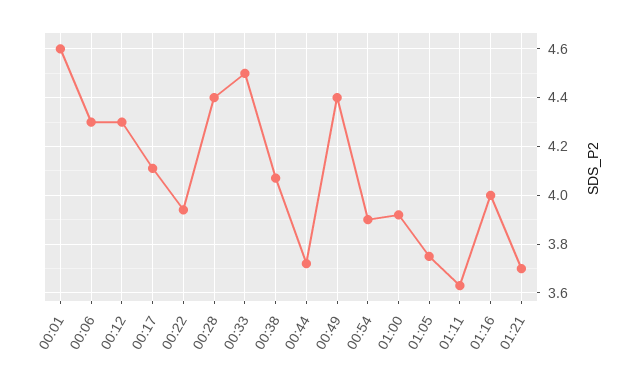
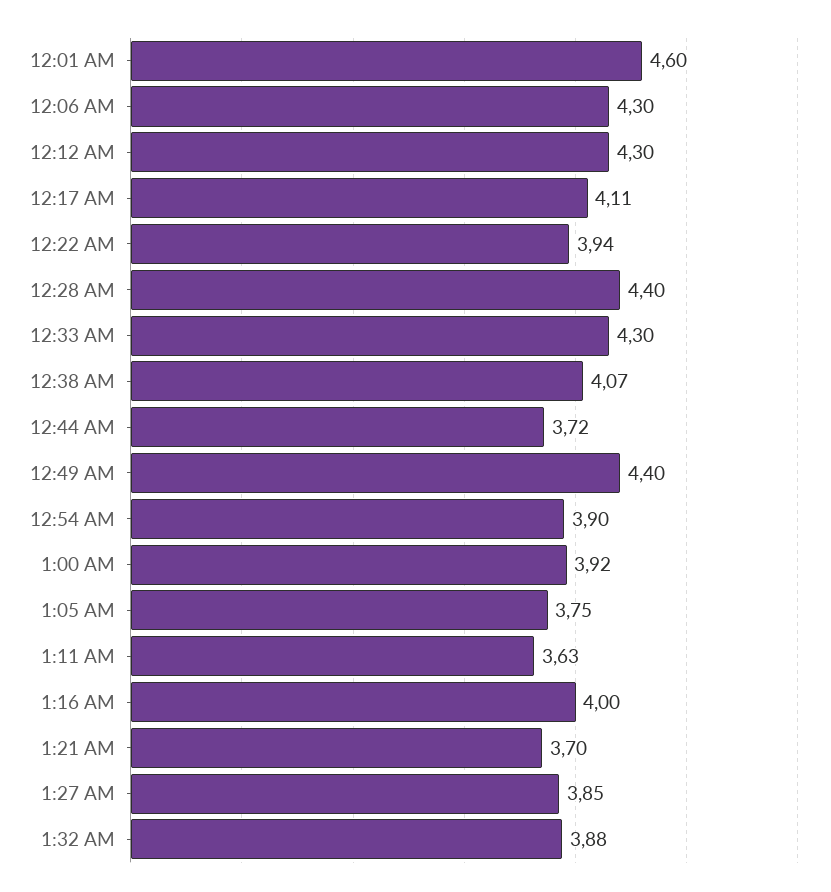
00:33: 4.5 -> 4.3
1:27 AM: none -> 3.85
1:32 AM: none -> 3.88

